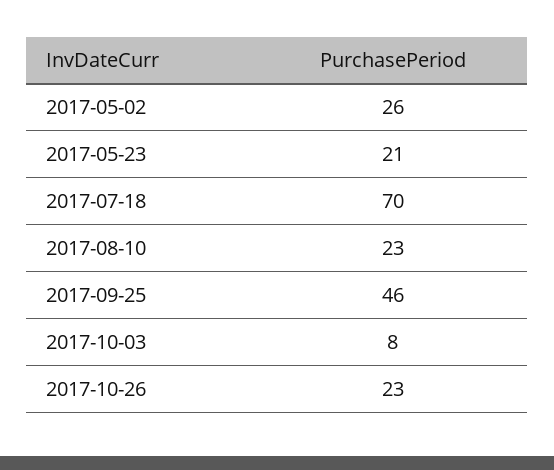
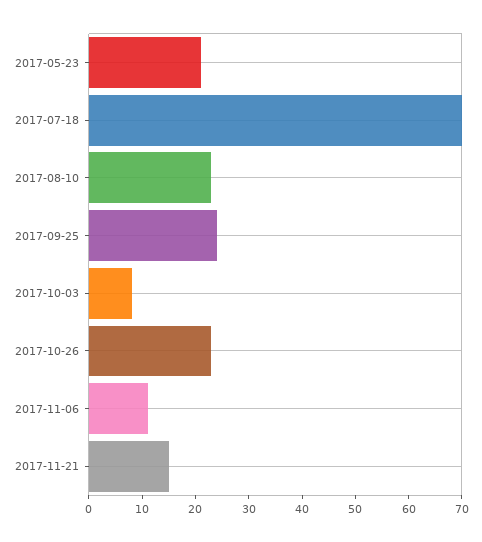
2017-05-02: 26 -> none
2017-09-25: 46 -> 25
2017-11-06: none -> 10
2017-11-21: none -> 15

